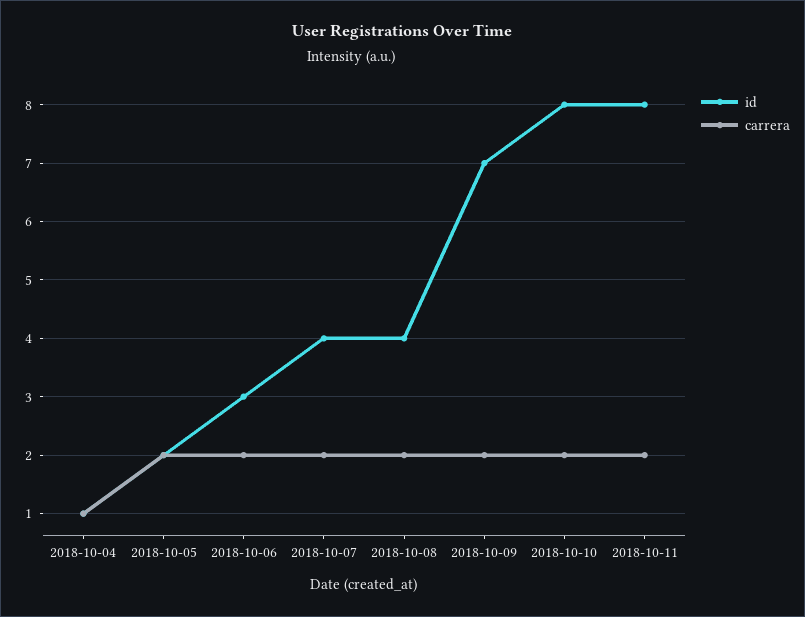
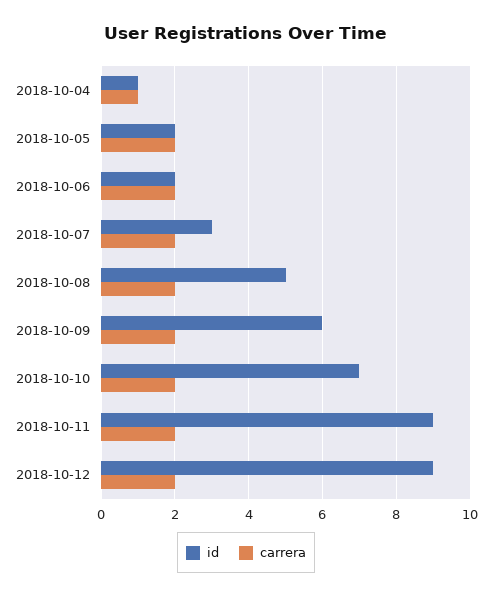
id, 2018-10-06: 3 -> 2
id, 2018-10-07: 4 -> 3
id, 2018-10-08: 4 -> 5
id, 2018-10-09: 7 -> 6
id, 2018-10-10: 8 -> 7
id, 2018-10-11: 8 -> 9
id, 2018-10-12: none -> 9
carrera, 2018-10-12: none -> 2

